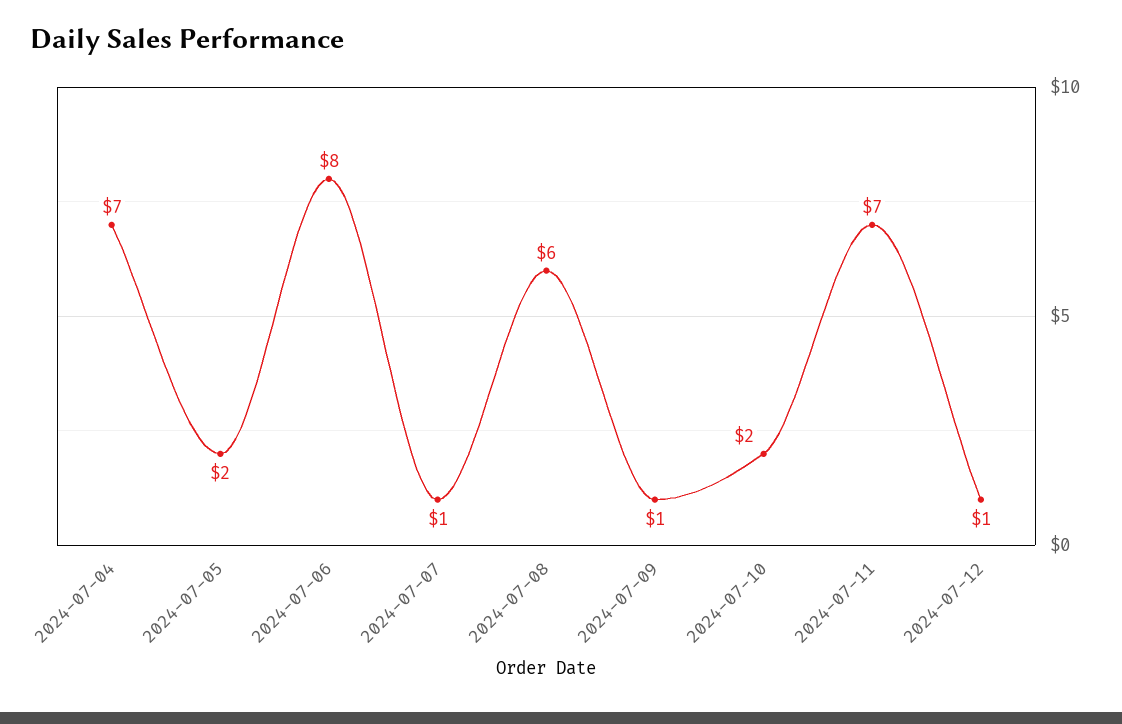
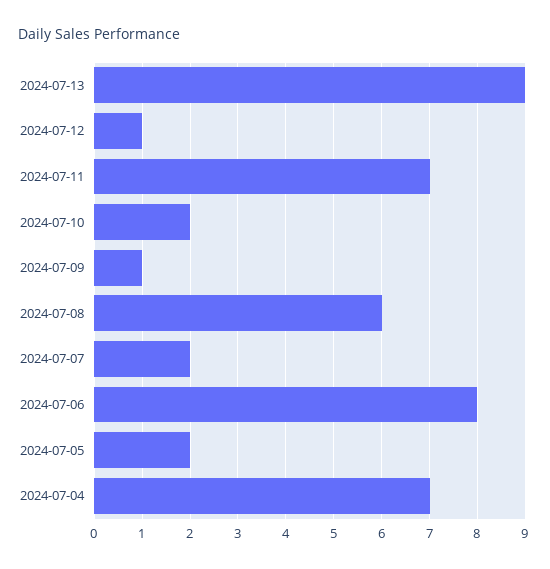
2024-07-07: 1 -> 2
2024-07-13: none -> 9

